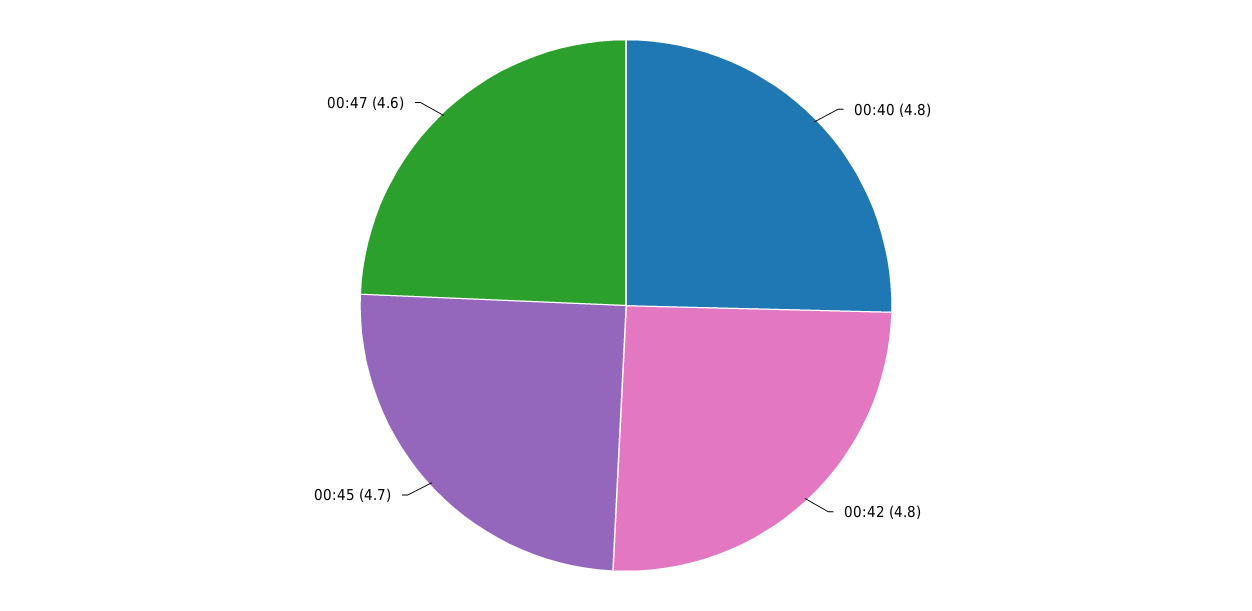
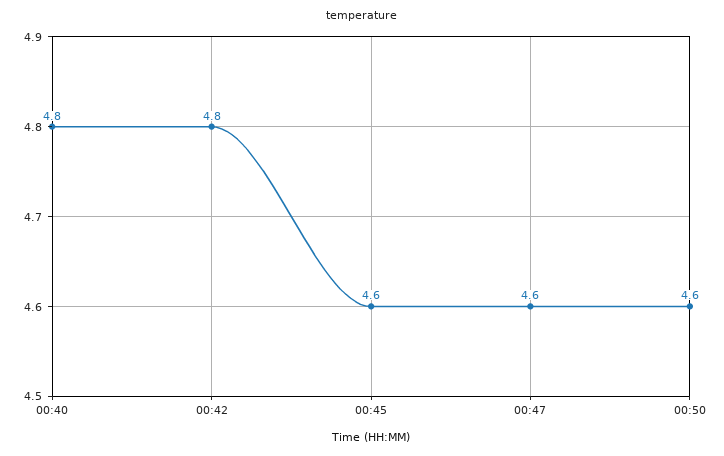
00:45: 4.7 -> 4.6
00:50: none -> 4.6

